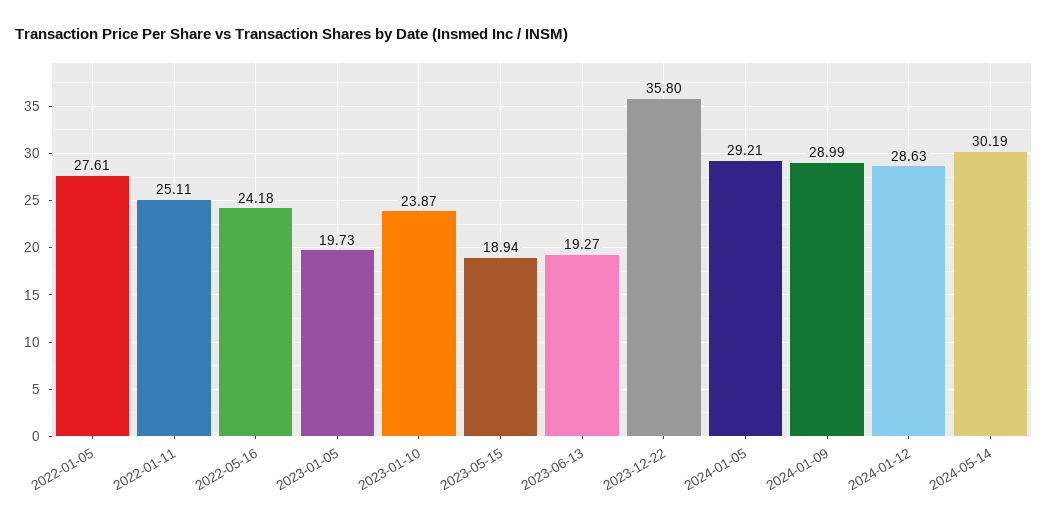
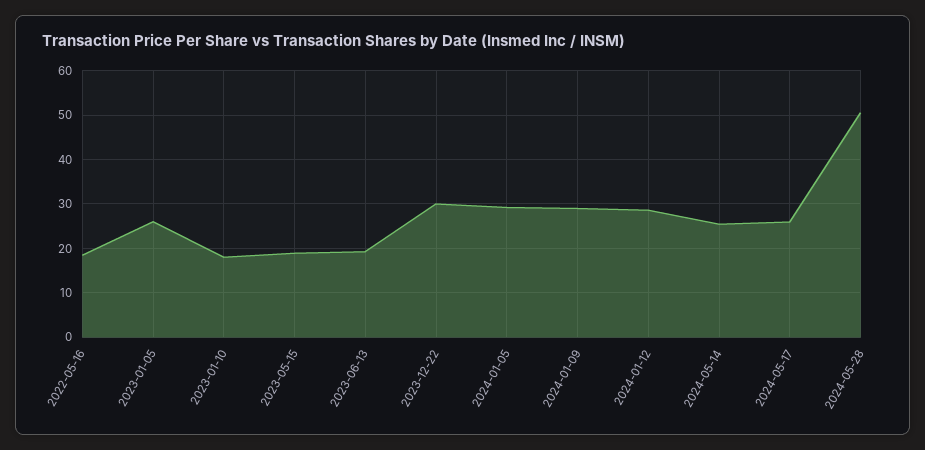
2022-01-05: 27.61 -> none
2022-01-11: 25.11 -> none
2022-05-16: 24.18 -> 18
2023-01-05: 19.73 -> 26
2023-01-10: 23.87 -> 18
2023-12-22: 35.8 -> 30
2024-05-14: 30.19 -> 26
2024-05-17: none -> 26
2024-05-28: none -> 50

